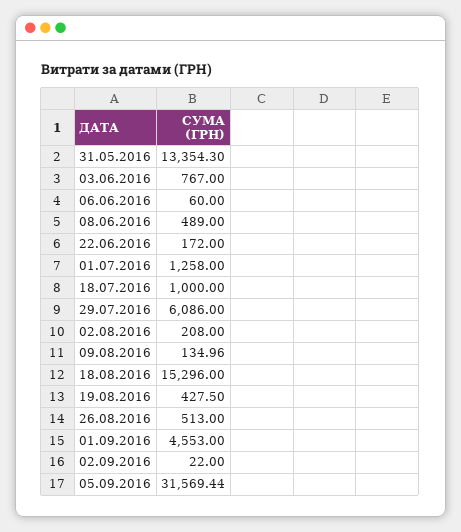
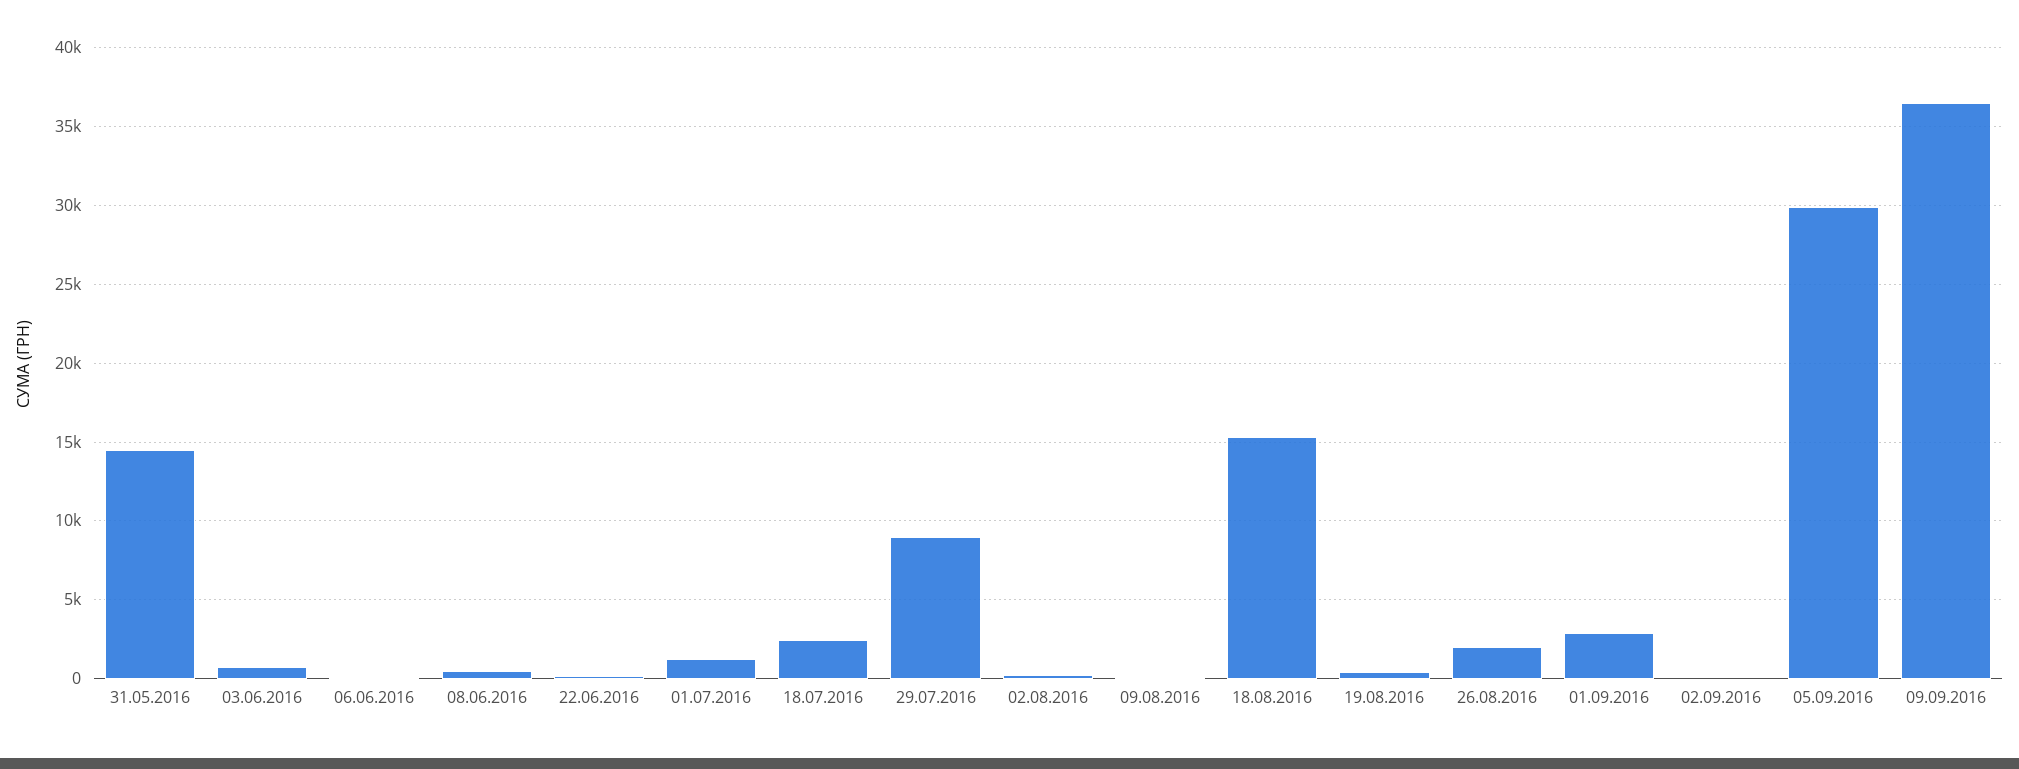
31.05.2016: 13354.3 -> 14500
18.07.2016: 1000 -> 2500
29.07.2016: 6086 -> 9000
26.08.2016: 513 -> 2000
01.09.2016: 4553 -> 3000
05.09.2016: 31569.44 -> 30000
09.09.2016: none -> 36500

